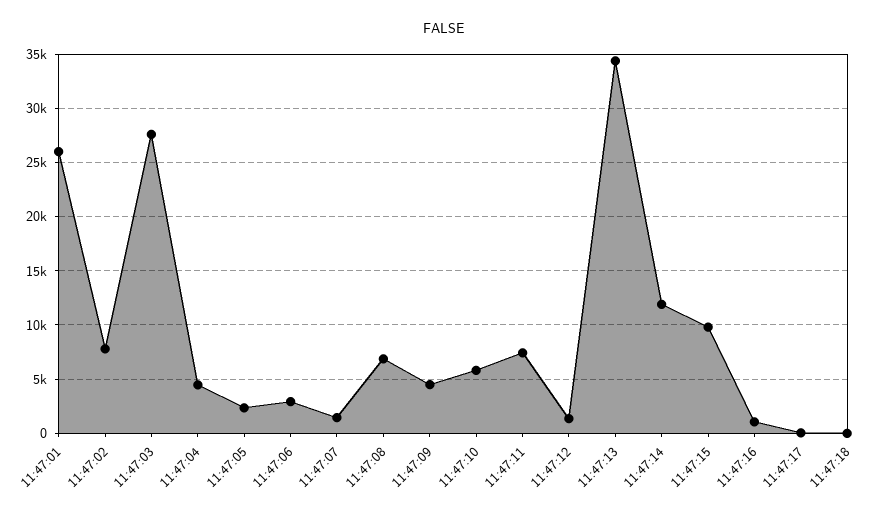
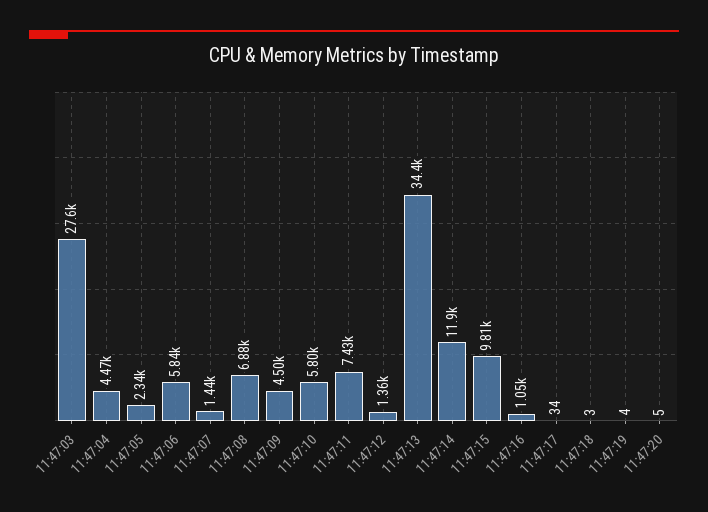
11:47:01: 26000 -> none
11:47:02: 8000 -> none
11:47:06: 3000 -> 5840
11:47:19: none -> 4
11:47:20: none -> 5

